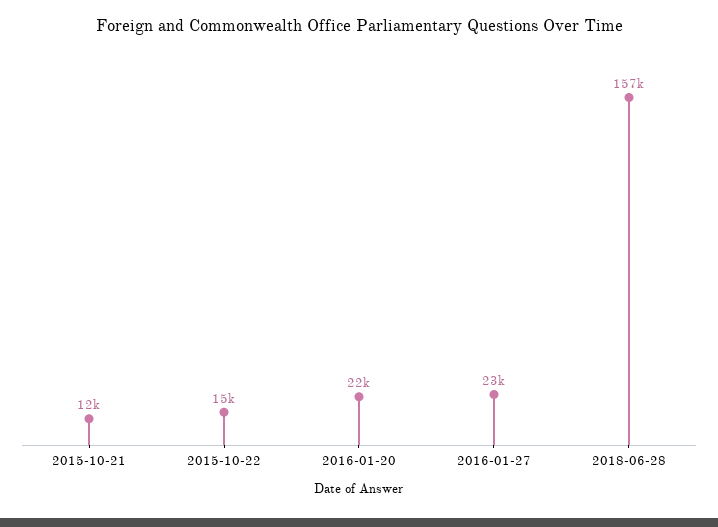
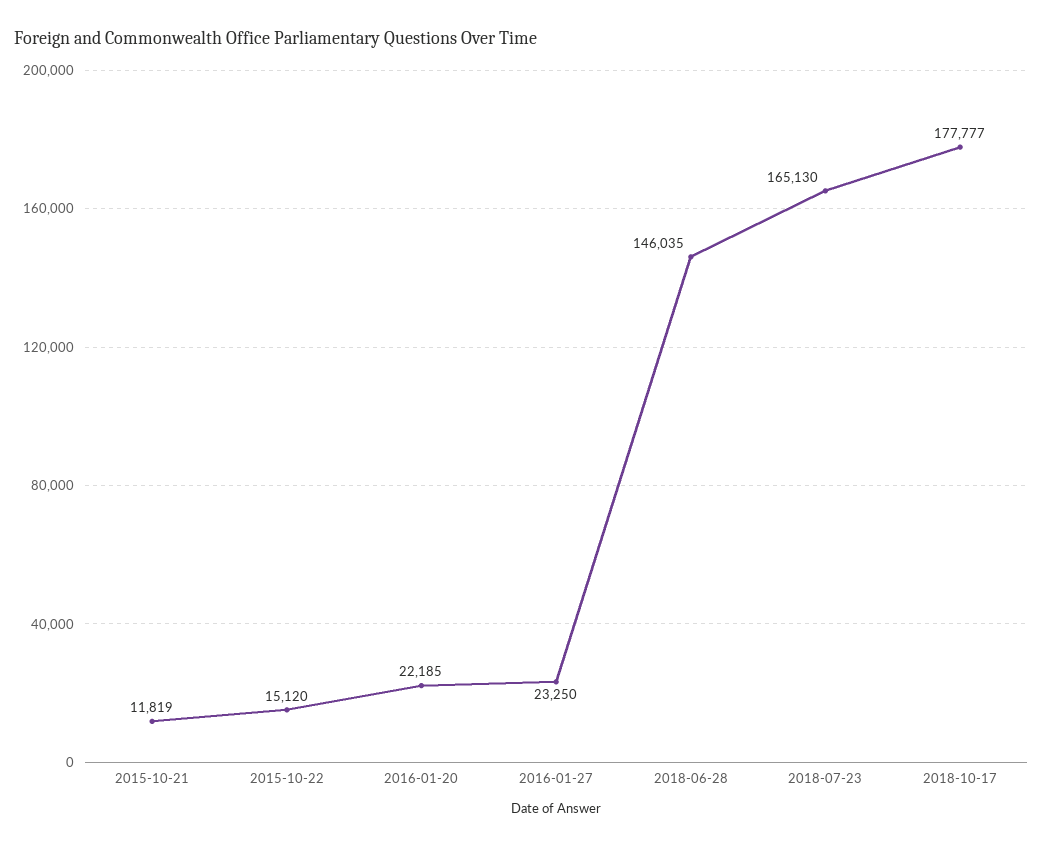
2018-06-28: 157000 -> 146035
2018-07-23: none -> 165130
2018-10-17: none -> 177777

